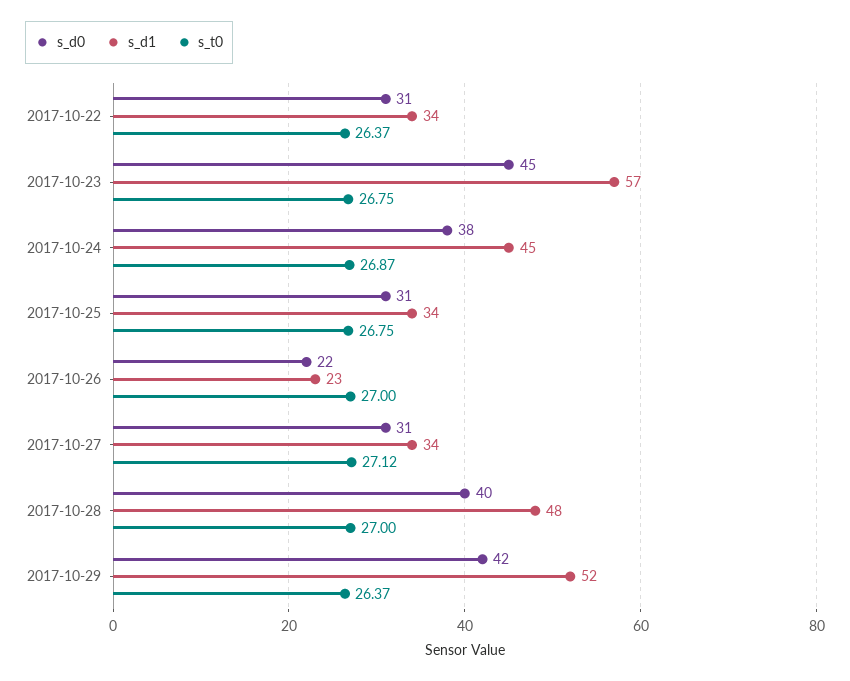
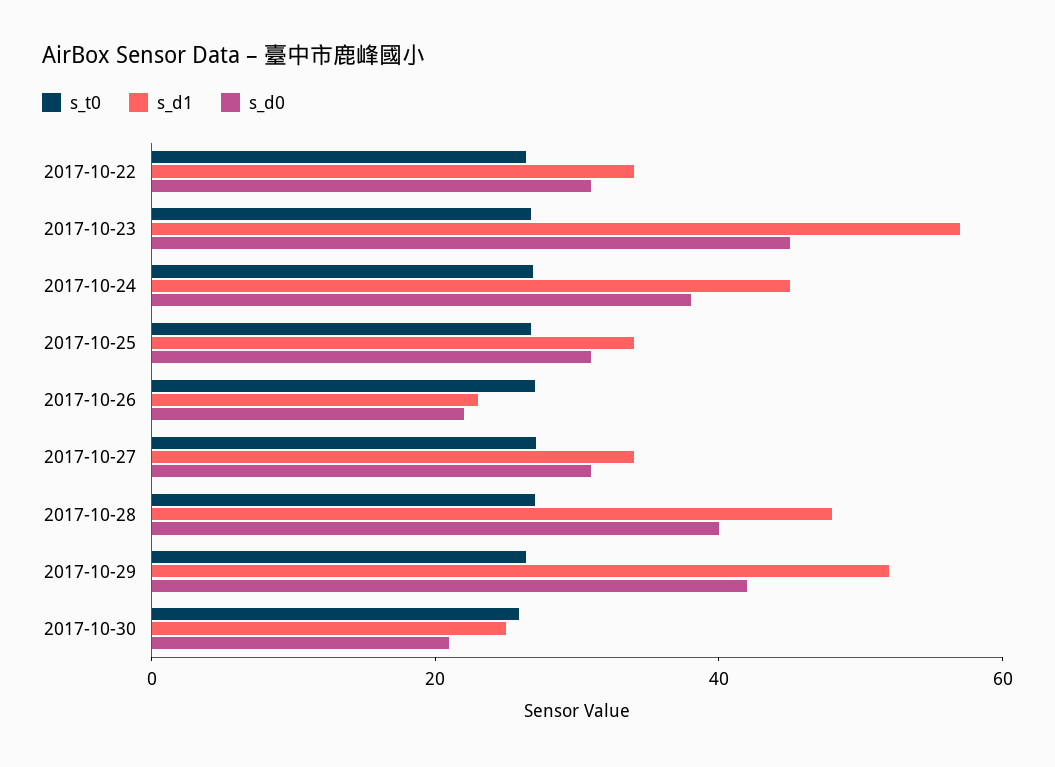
s_t0, 2017-10-30: none -> 25
s_d1, 2017-10-30: none -> 25
s_d0, 2017-10-30: none -> 20

